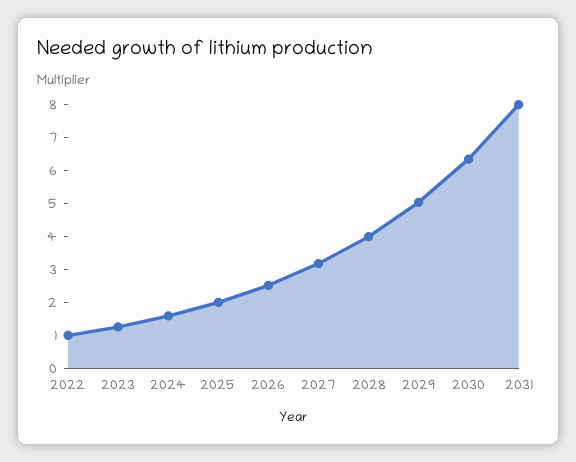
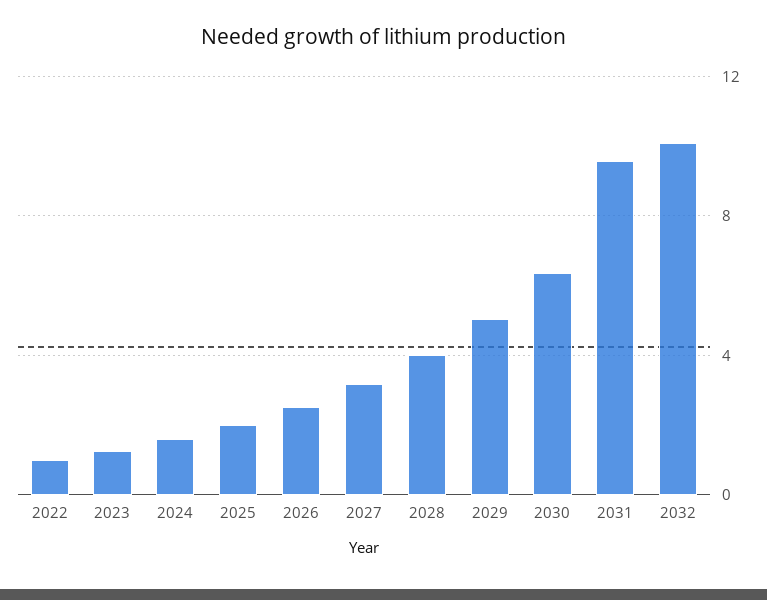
2031: 8 -> 9.5
2032: none -> 10

